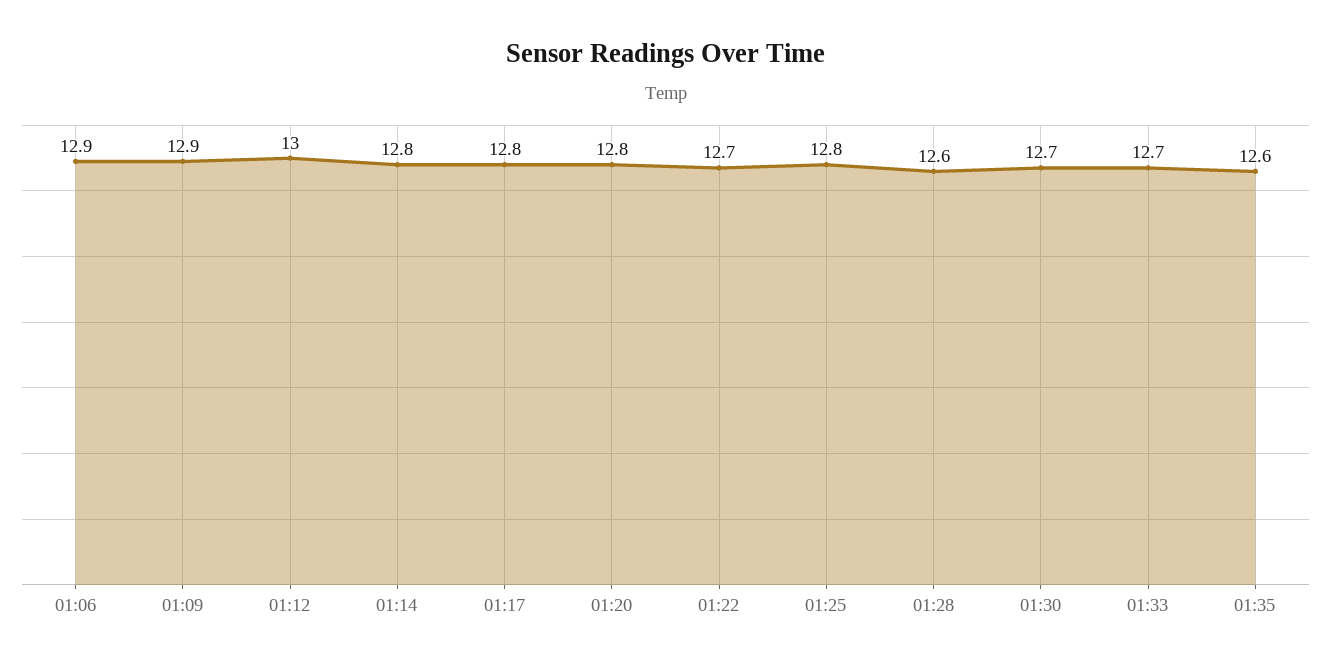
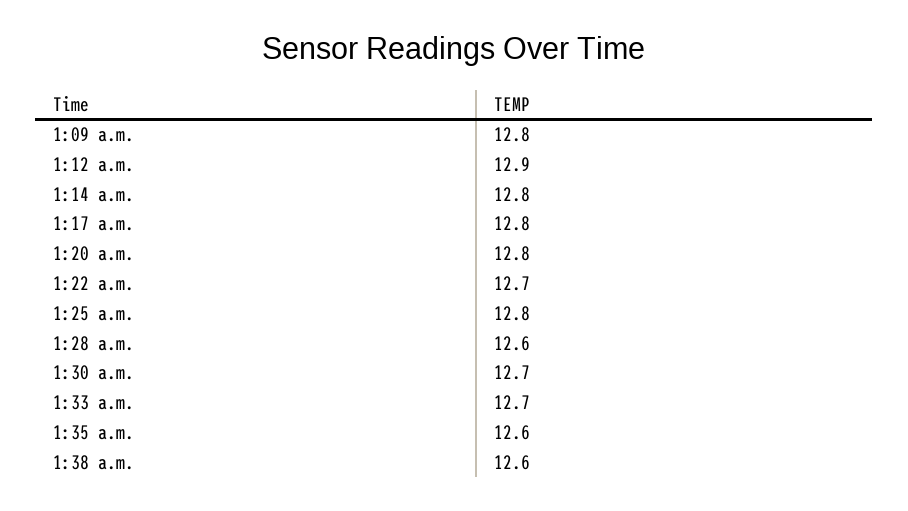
01:06: 12.9 -> none
01:09: 12.9 -> 12.8
01:12: 13 -> 12.9
1:38 a.m.: none -> 12.6

